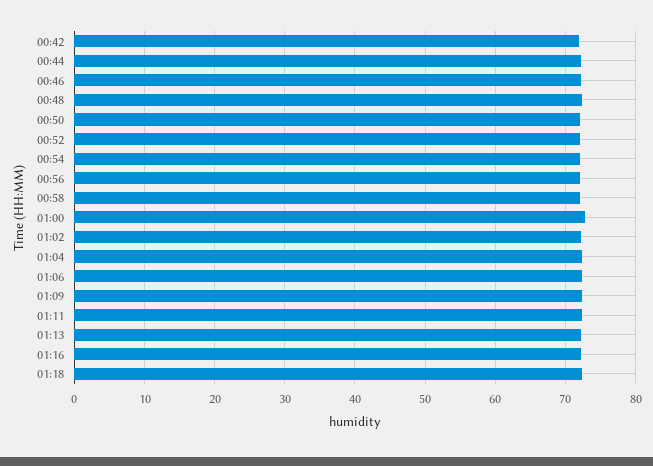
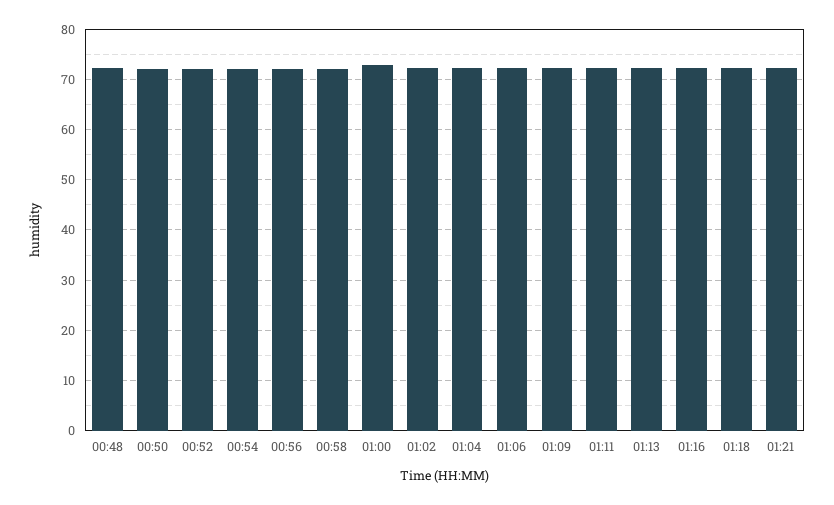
00:42: 72 -> none
00:44: 72 -> none
00:46: 72 -> none
01:21: none -> 72

